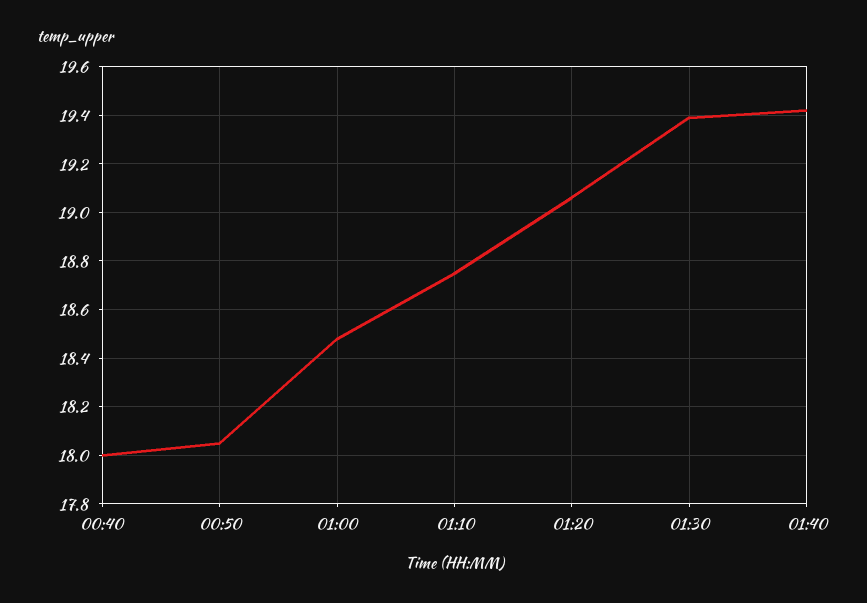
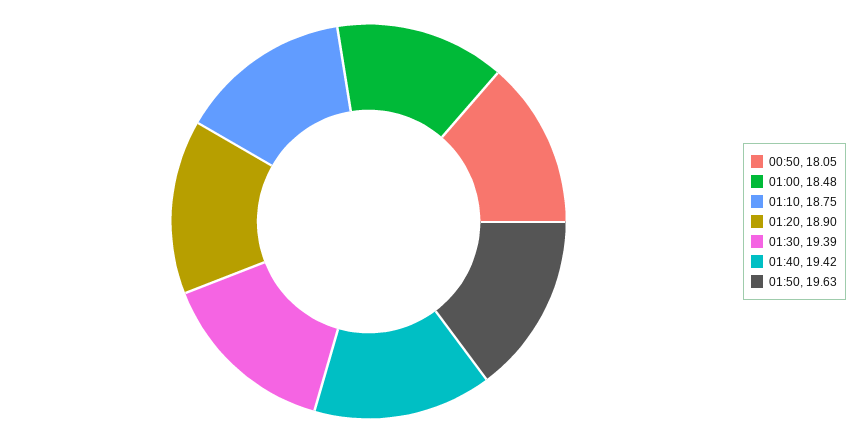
00:40: 18 -> none
01:20: 19.05 -> 18.9
01:50: none -> 19.63

